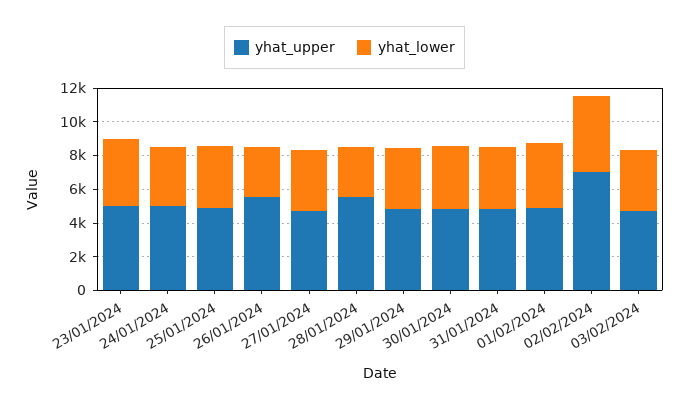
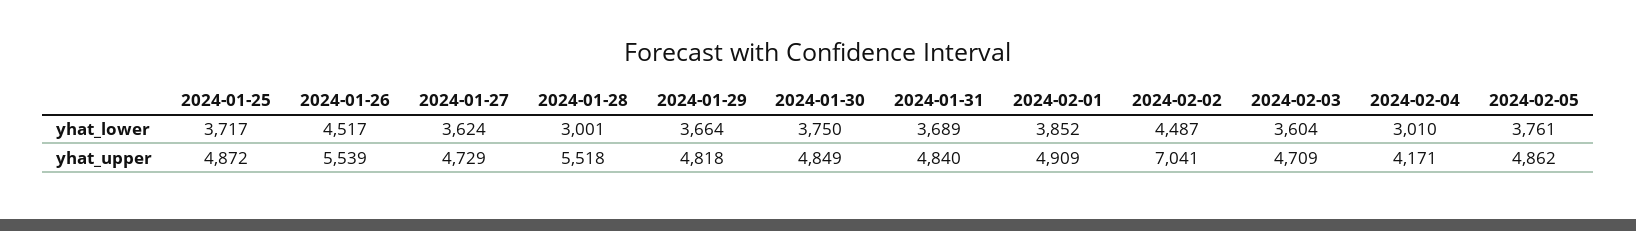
yhat_upper, 23/01/2024: 5000 -> none
yhat_lower, 23/01/2024: 4000 -> none
yhat_upper, 24/01/2024: 5000 -> none
yhat_lower, 24/01/2024: 3500 -> none
yhat_lower, 26/01/2024: 3000 -> 4517
yhat_lower, 2024-02-04: none -> 3010
yhat_lower, 2024-02-05: none -> 3761
yhat_upper, 2024-02-04: none -> 4171
yhat_upper, 2024-02-05: none -> 4862

